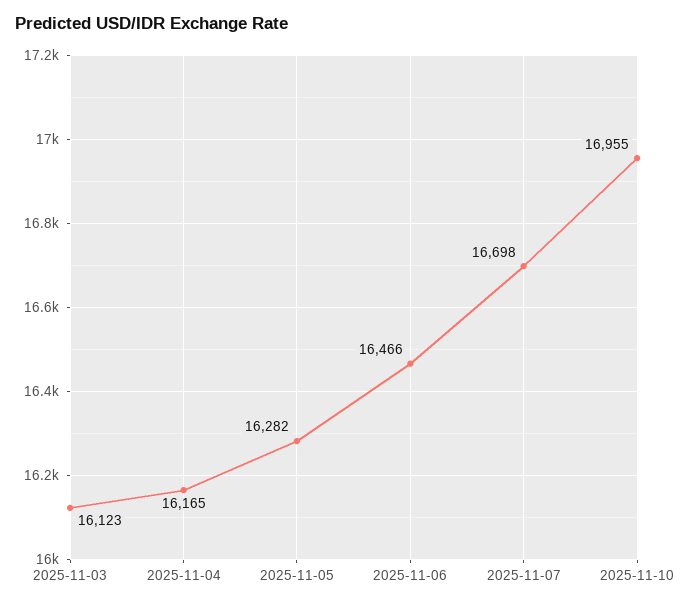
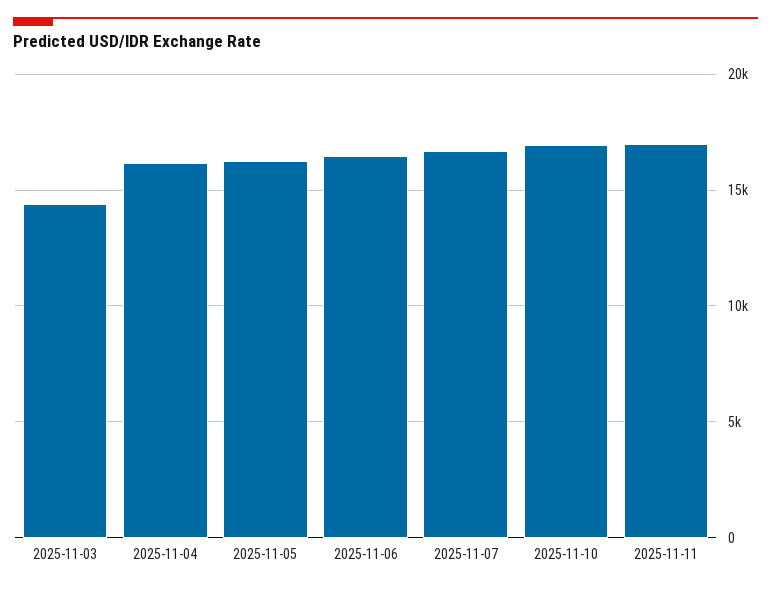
2025-11-03: 16123 -> 14500
2025-11-11: none -> 17000

